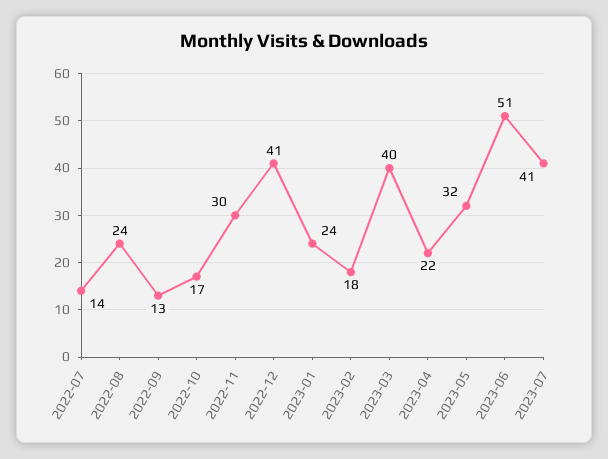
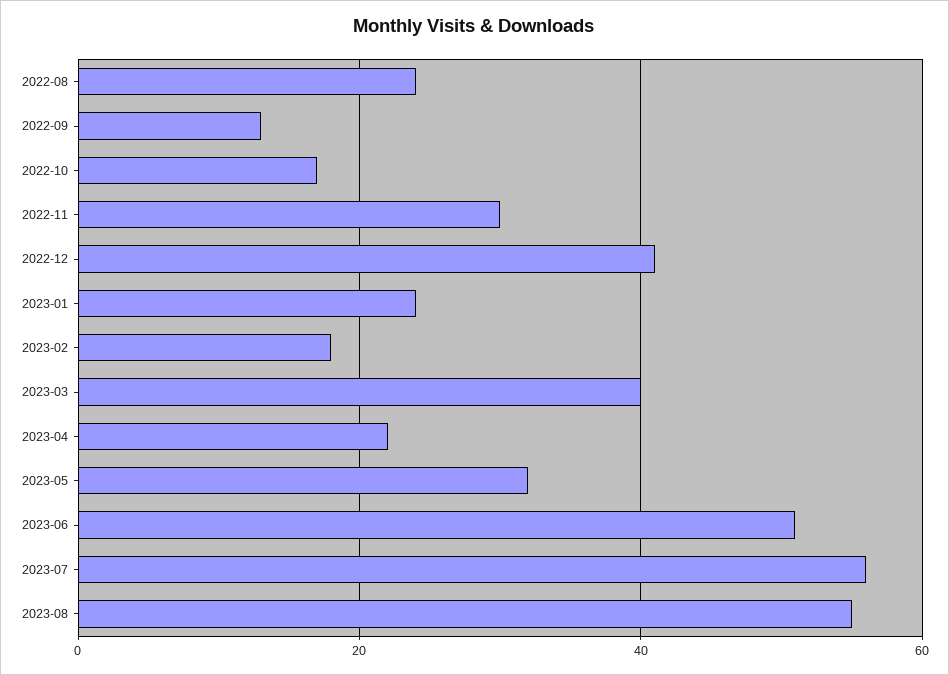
2022-07: 14 -> none
2023-07: 41 -> 55
2023-08: none -> 55

